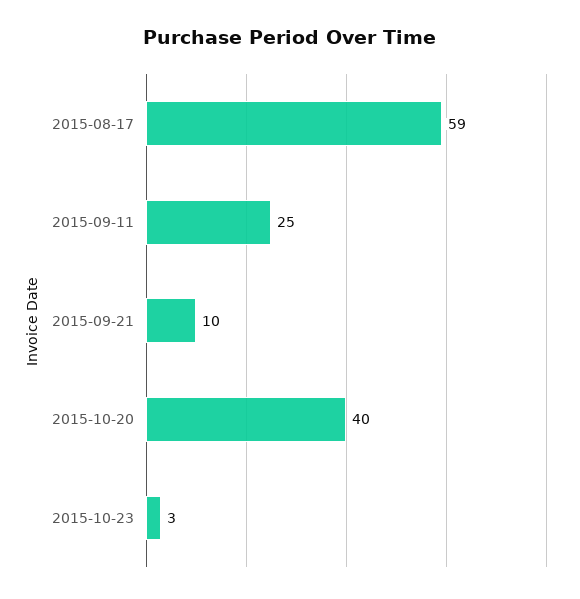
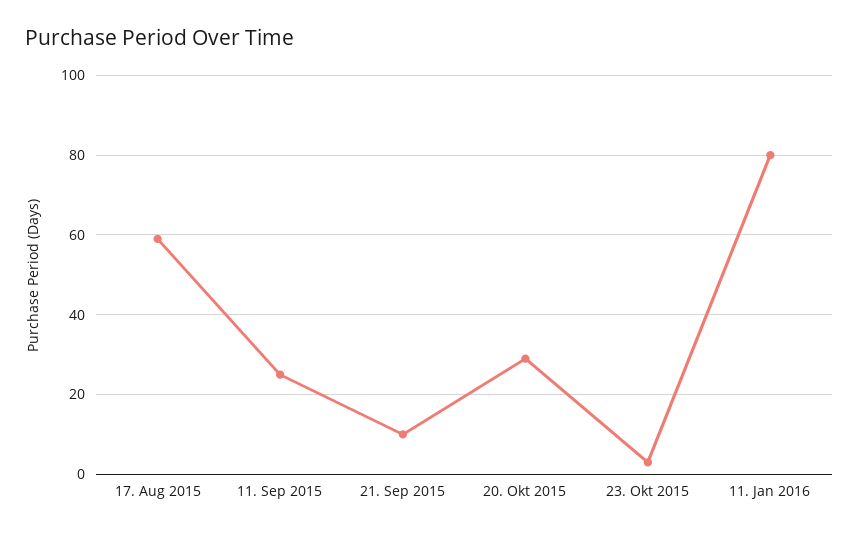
2015-10-20: 40 -> 30
11. Jan 2016: none -> 80

